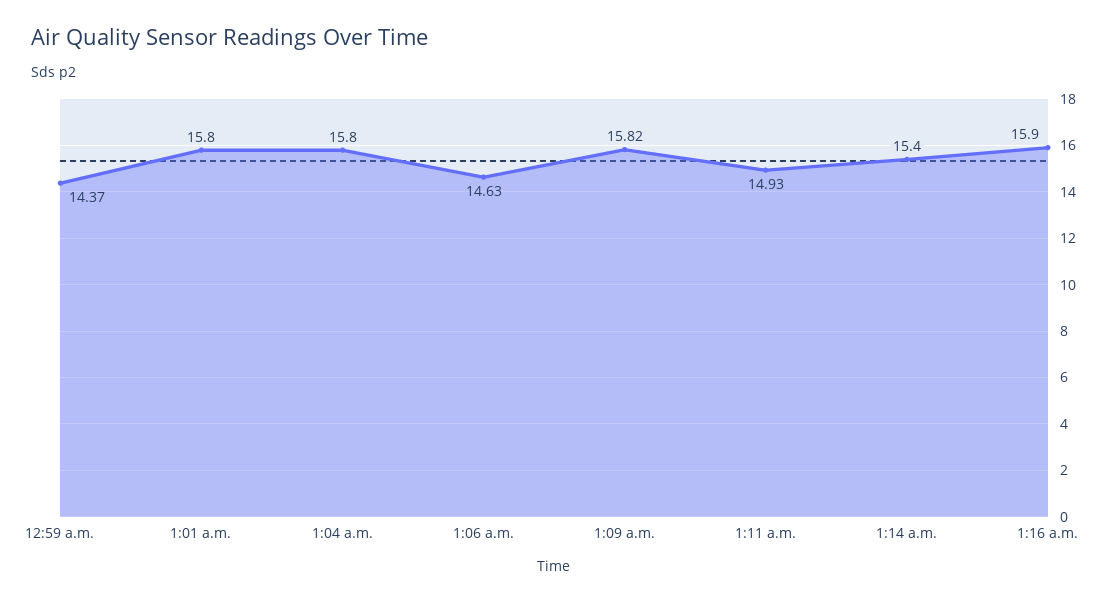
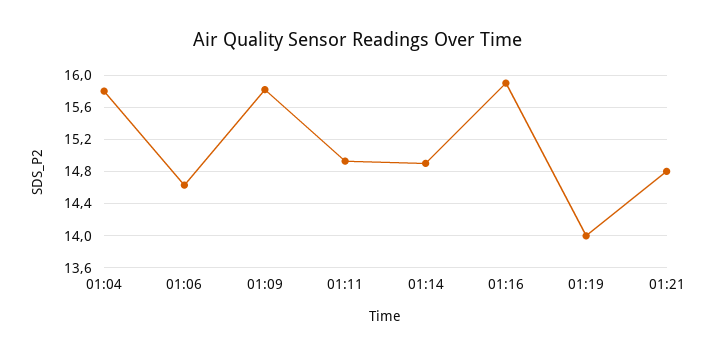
12:59 a.m.: 14.37 -> none
1:01 a.m.: 15.8 -> none
1:14 a.m.: 15.4 -> 14.9
01:19: none -> 14
01:21: none -> 14.8

